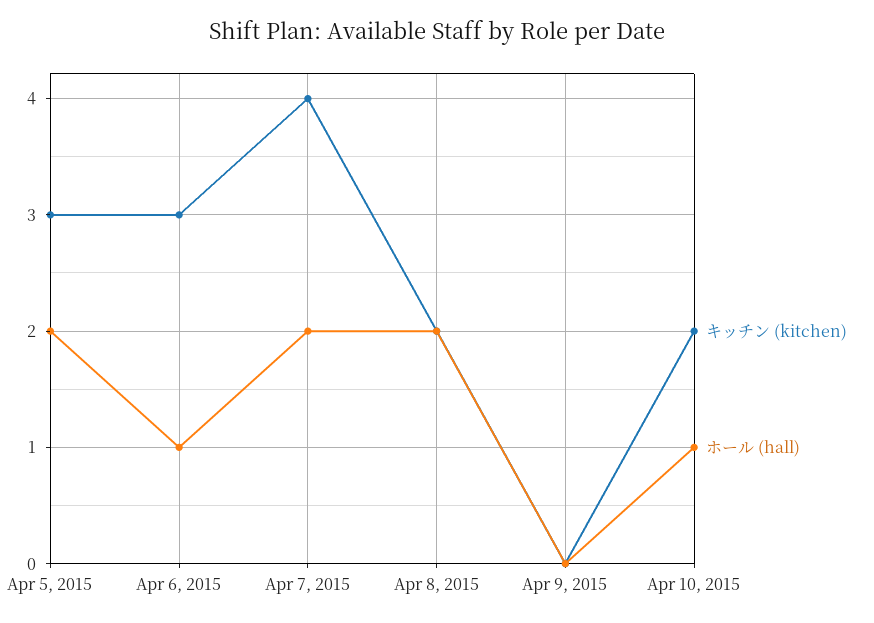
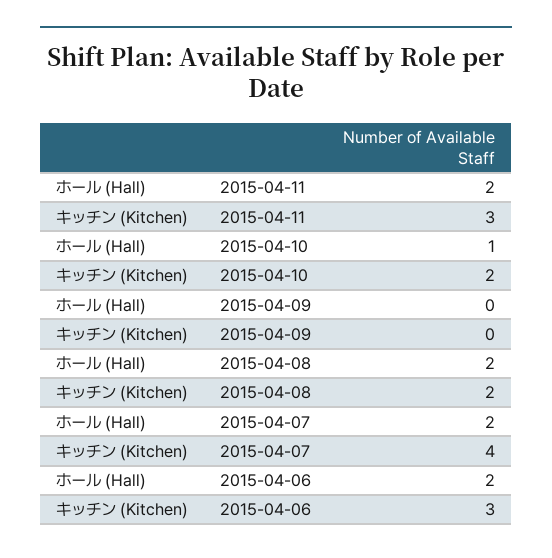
キッチン (kitchen), Apr 5, 2015: 3 -> none
ホール (hall), Apr 5, 2015: 2 -> none
ホール (hall), Apr 6, 2015: 1 -> 2
ホール (hall), 2015-04-11: none -> 2
キッチン (kitchen), 2015-04-11: none -> 3

